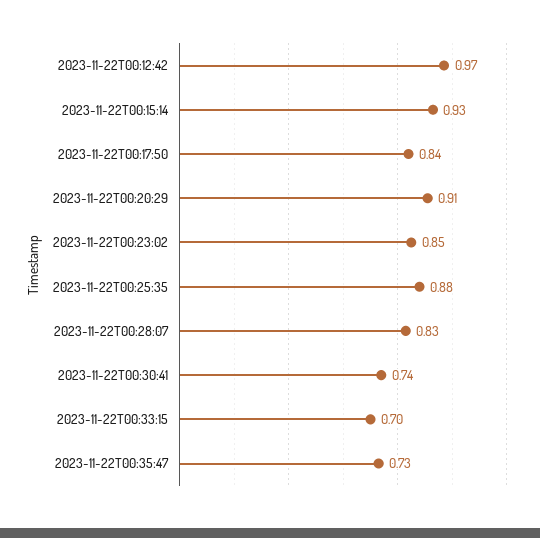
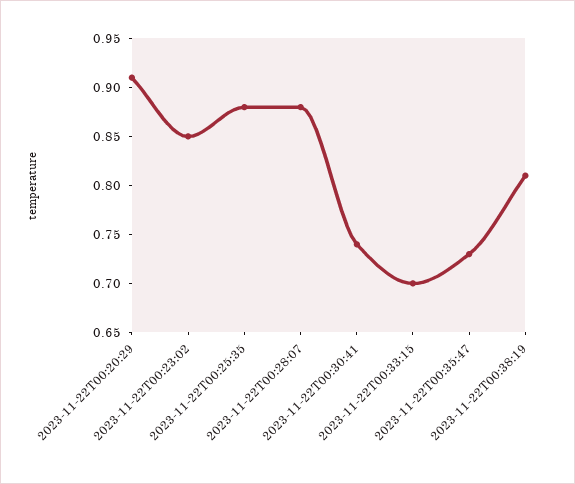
2023-11-22T00:12:42: 0.97 -> none
2023-11-22T00:15:14: 0.93 -> none
2023-11-22T00:17:50: 0.84 -> none
2023-11-22T00:28:07: 0.83 -> 0.88
2023-11-22T00:38:19: none -> 0.81

